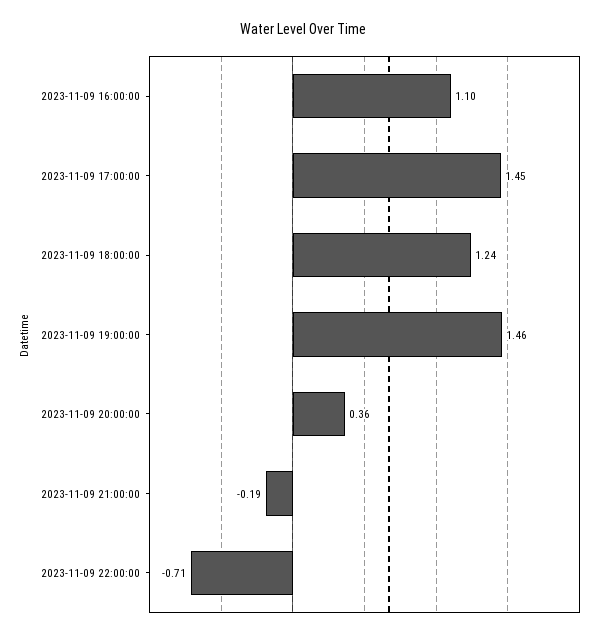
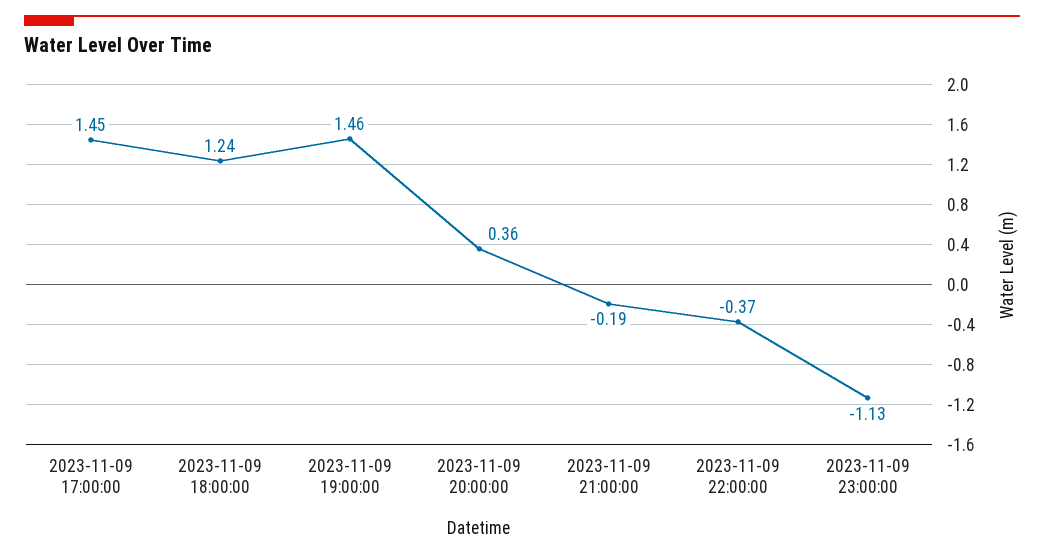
2023-11-09 16:00:00: 1.1 -> none
2023-11-09 22:00:00: -0.71 -> -0.37
2023-11-09 23:00:00: none -> -1.13

